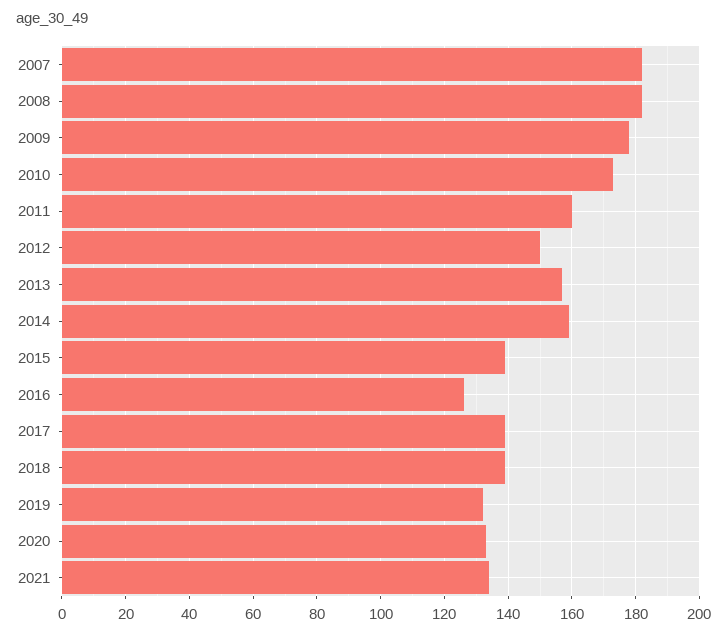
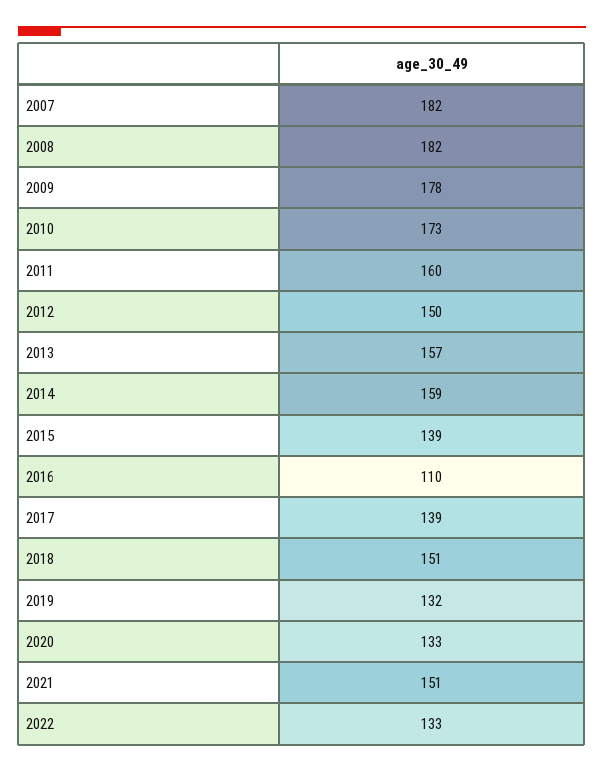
2016: 125 -> 110
2018: 140 -> 151
2021: 135 -> 151
2022: none -> 133

